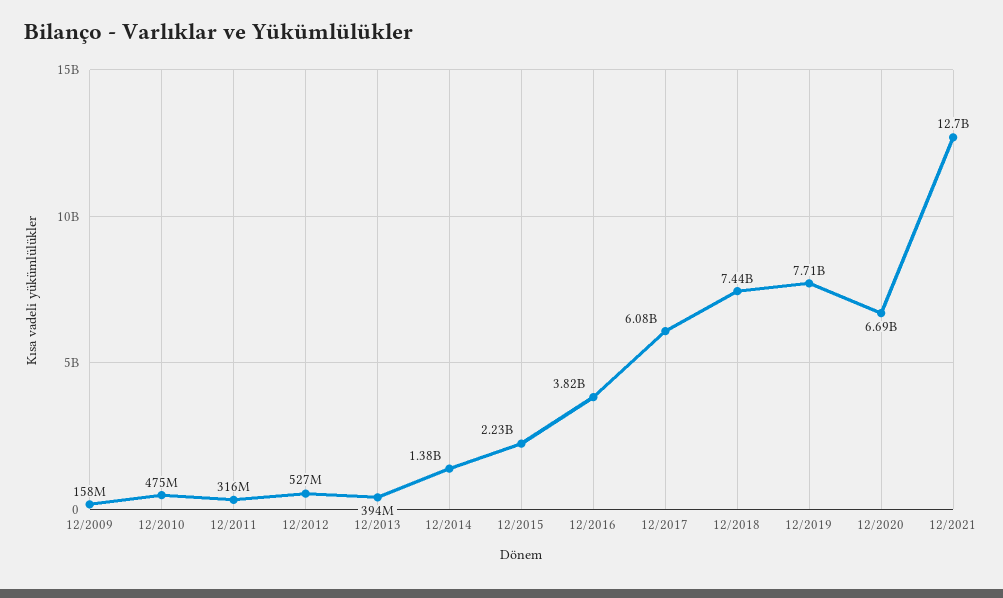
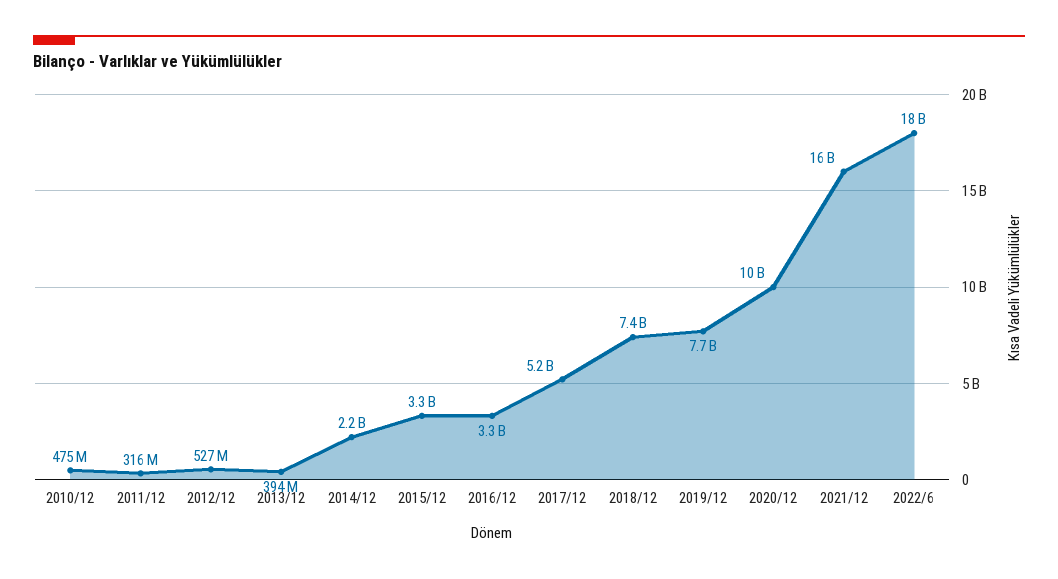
12/2009: 158000000 -> none
12/2014: 1380000000 -> 2200000000
12/2015: 2230000000 -> 3300000000
12/2016: 3820000000 -> 3300000000
12/2017: 6080000000 -> 5200000000
12/2020: 6690000000 -> 10000000000
12/2021: 12700000000 -> 16000000000
2022/6: none -> 18000000000

